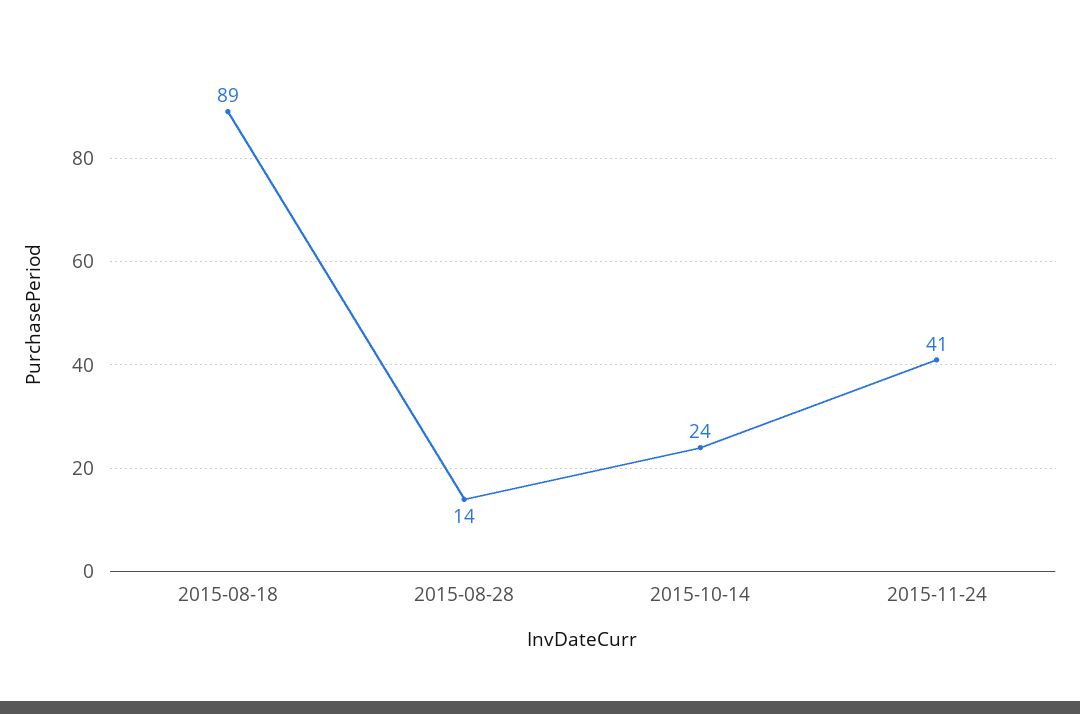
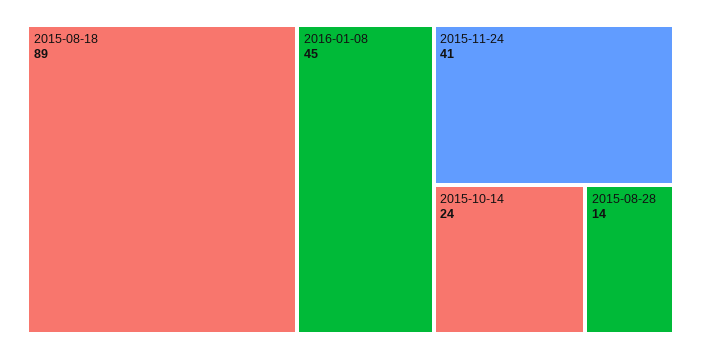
2016-01-08: none -> 45

